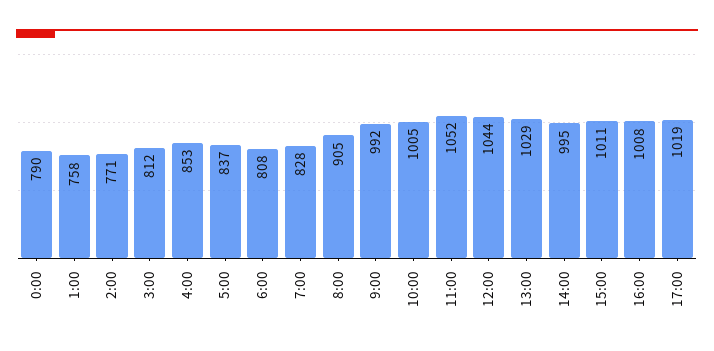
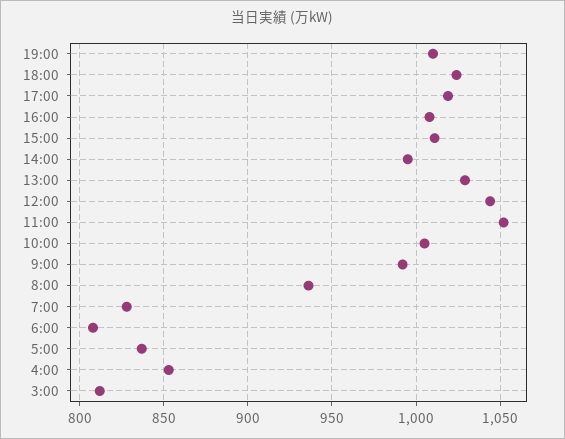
0:00: 790 -> none
1:00: 758 -> none
2:00: 771 -> none
8:00: 905 -> 935
19:00: none -> 1010
18:00: none -> 1025

